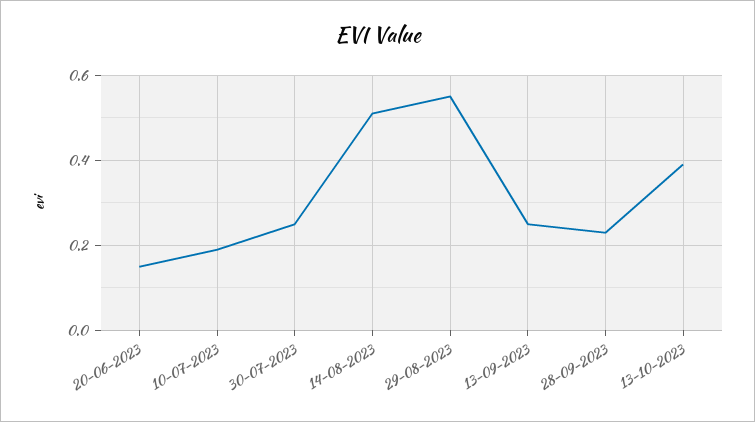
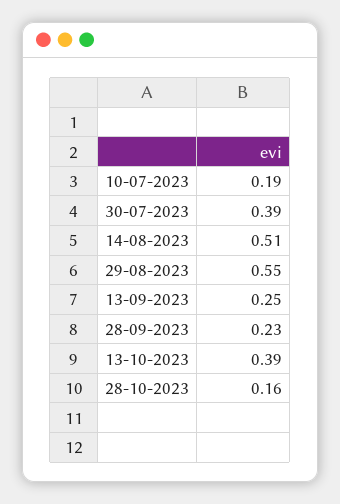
20-06-2023: 0.15 -> none
30-07-2023: 0.25 -> 0.39
28-10-2023: none -> 0.16

